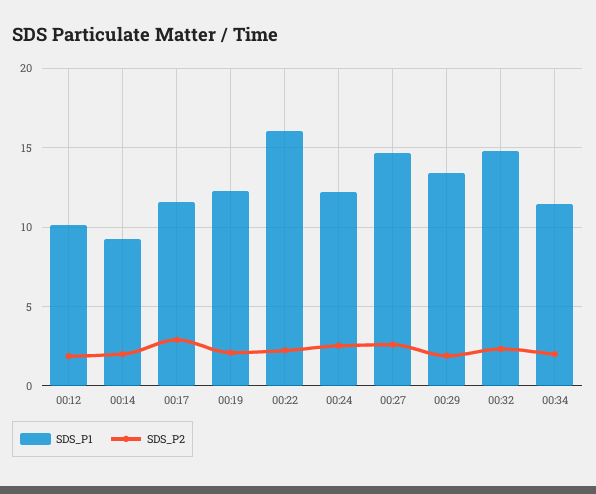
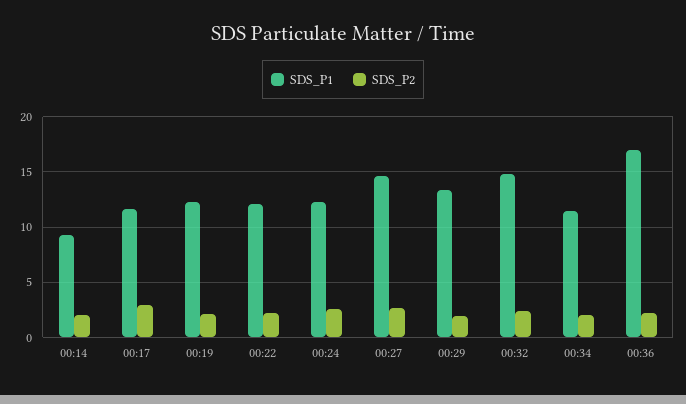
SDS_P1, 00:12: 10 -> none
SDS_P2, 00:12: 2 -> none
SDS_P1, 00:22: 16 -> 12
SDS_P1, 00:36: none -> 17
SDS_P2, 00:36: none -> 2

